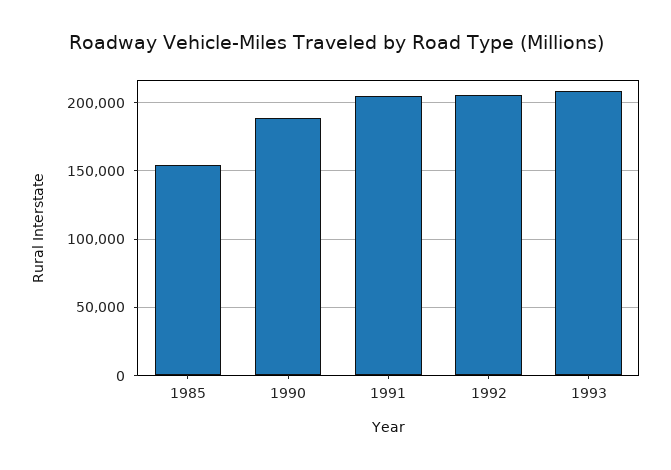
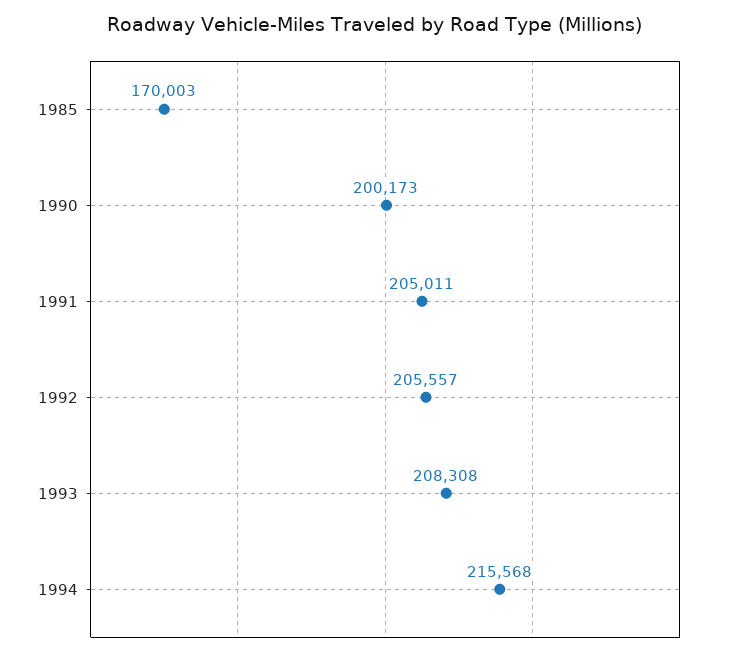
1985: 155000 -> 170003
1990: 190000 -> 200173
1994: none -> 215568

